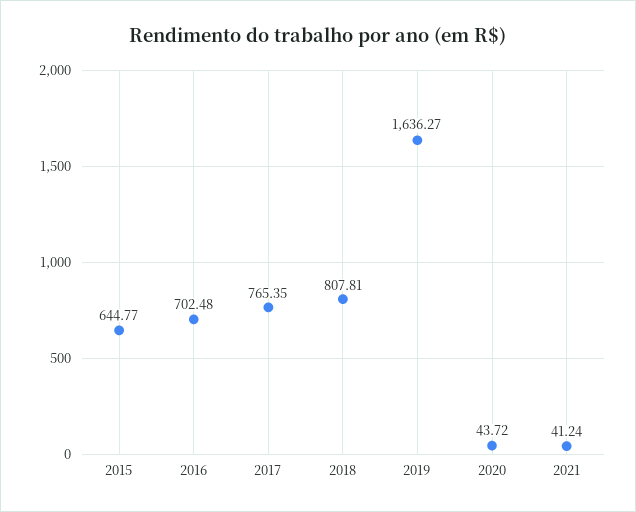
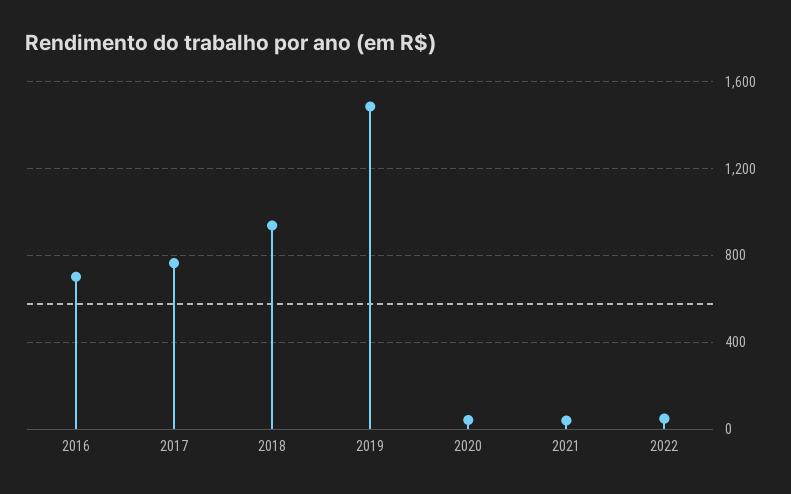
2015: 644.77 -> none
2018: 807.81 -> 950
2019: 1636.27 -> 1500
2022: none -> 50

